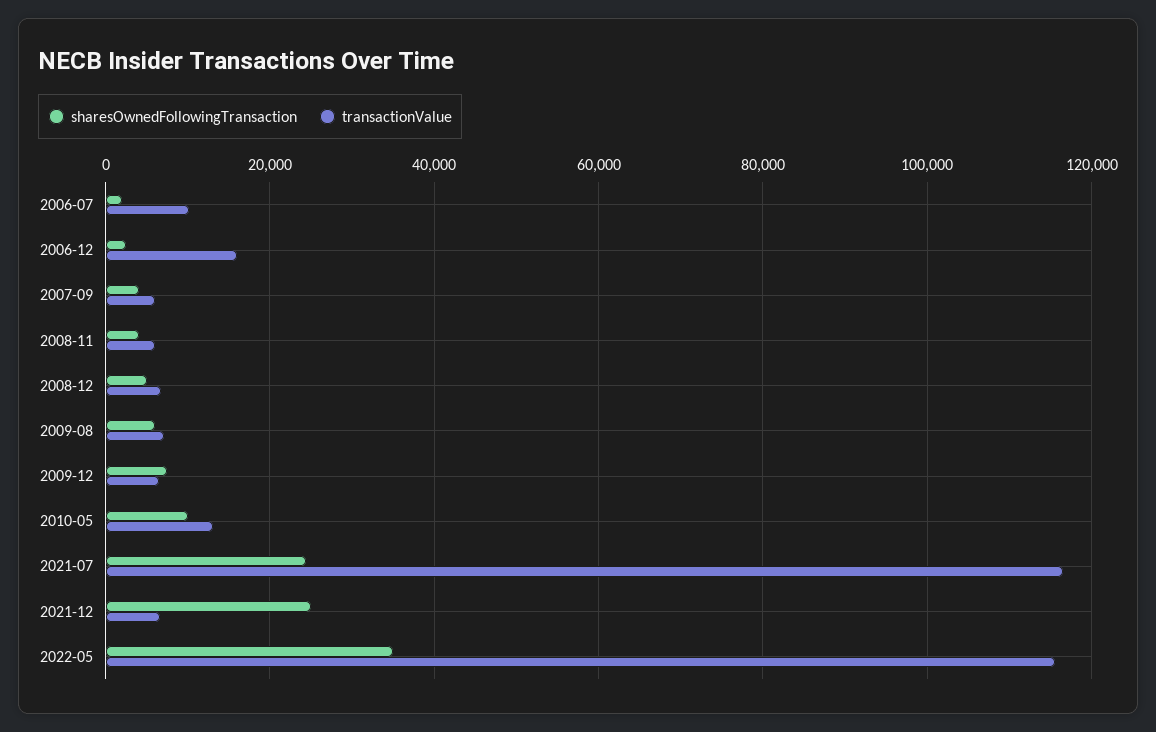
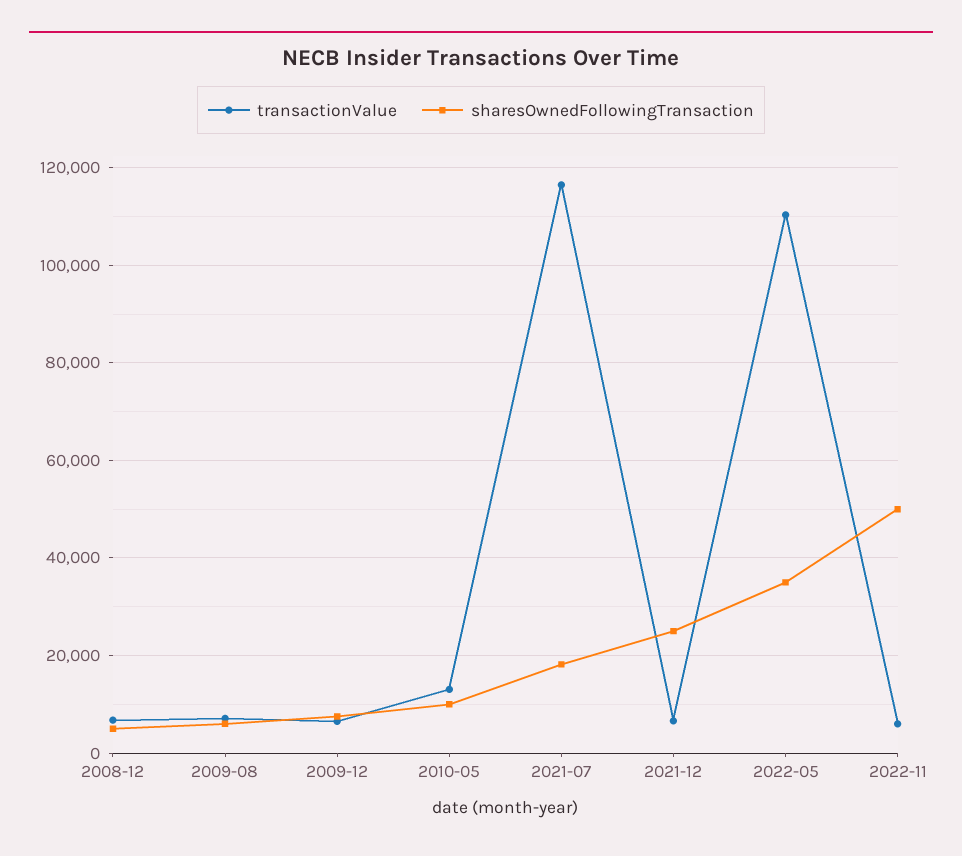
sharesOwnedFollowingTransaction, 2006-07: 2000 -> none
transactionValue, 2006-07: 10000 -> none
sharesOwnedFollowingTransaction, 2006-12: 2000 -> none
transactionValue, 2006-12: 16000 -> none
sharesOwnedFollowingTransaction, 2007-09: 4000 -> none
transactionValue, 2007-09: 6000 -> none
sharesOwnedFollowingTransaction, 2008-11: 4000 -> none
transactionValue, 2008-11: 6000 -> none
sharesOwnedFollowingTransaction, 2021-07: 24000 -> 18000
transactionValue, 2022-05: 116000 -> 110000
transactionValue, 2022-11: none -> 6000
sharesOwnedFollowingTransaction, 2022-11: none -> 50000

